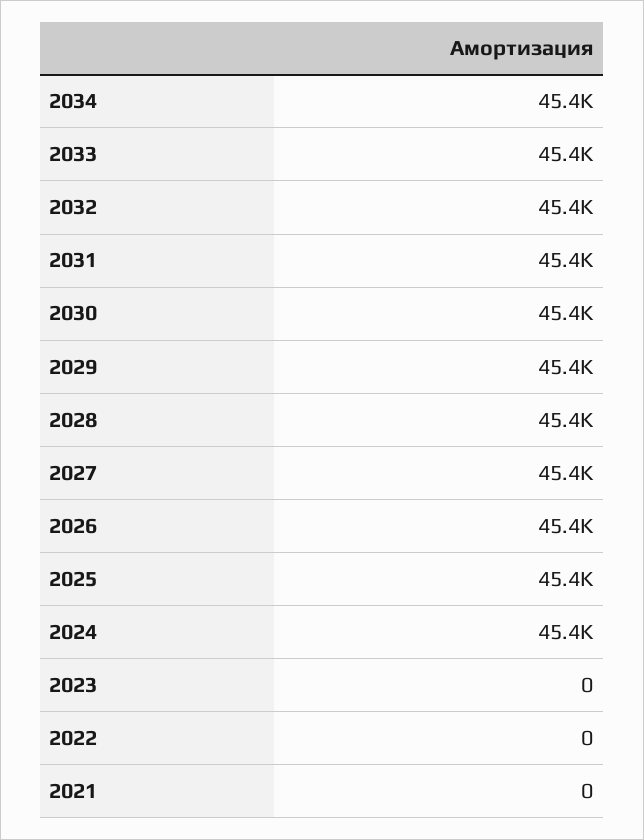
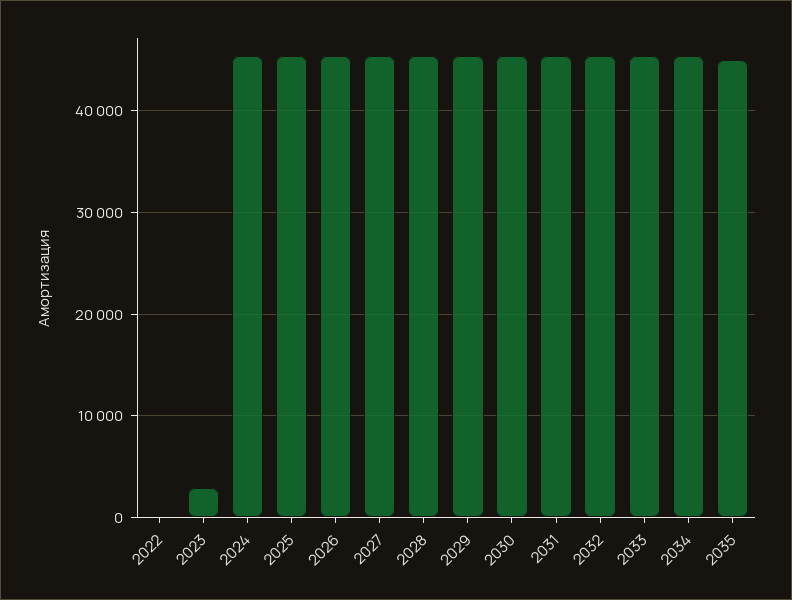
2023: 0 -> 3000
2021: 0 -> none
2035: none -> 45000

